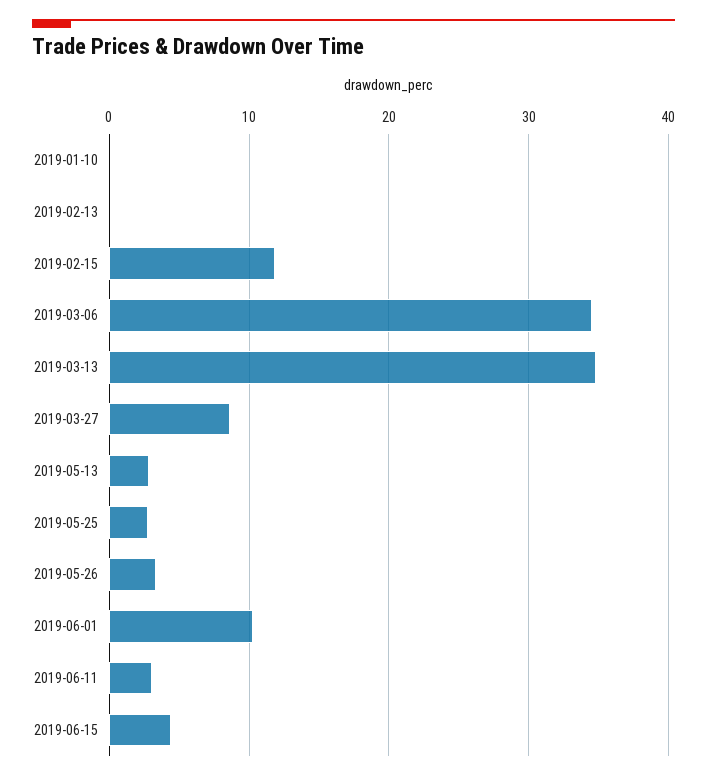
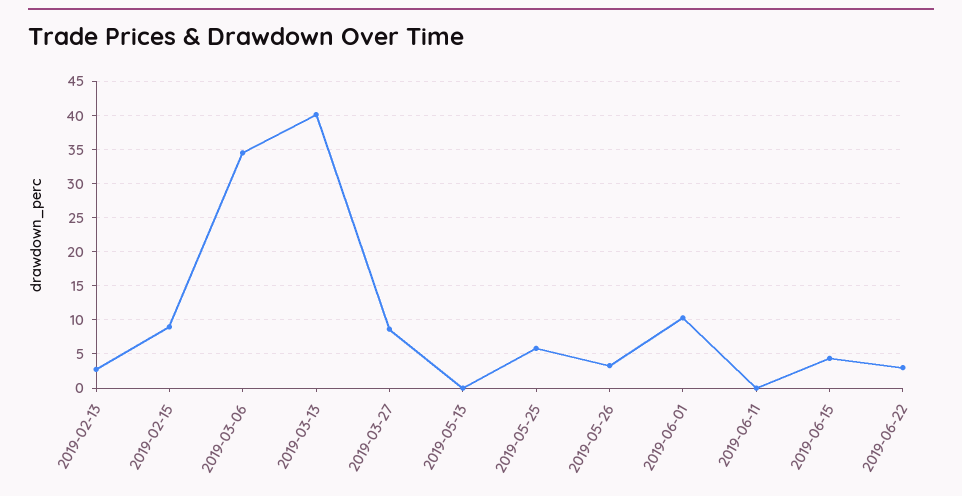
2019-01-10: 0 -> none
2019-02-13: 0 -> 3
2019-02-15: 12 -> 9
2019-03-13: 35 -> 40
2019-05-13: 3 -> 0
2019-05-25: 3 -> 6
2019-06-11: 3 -> 0
2019-06-22: none -> 3

